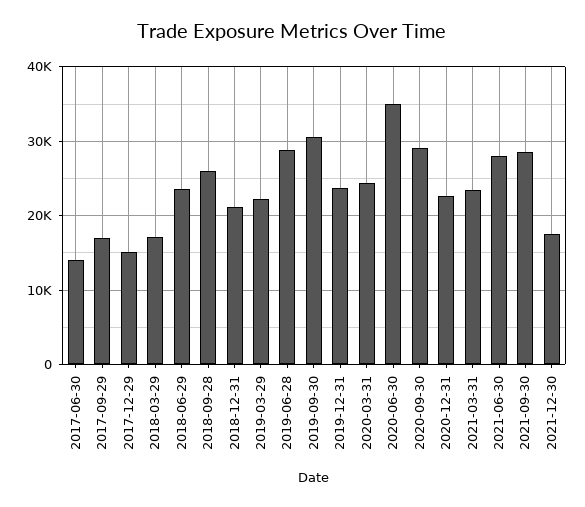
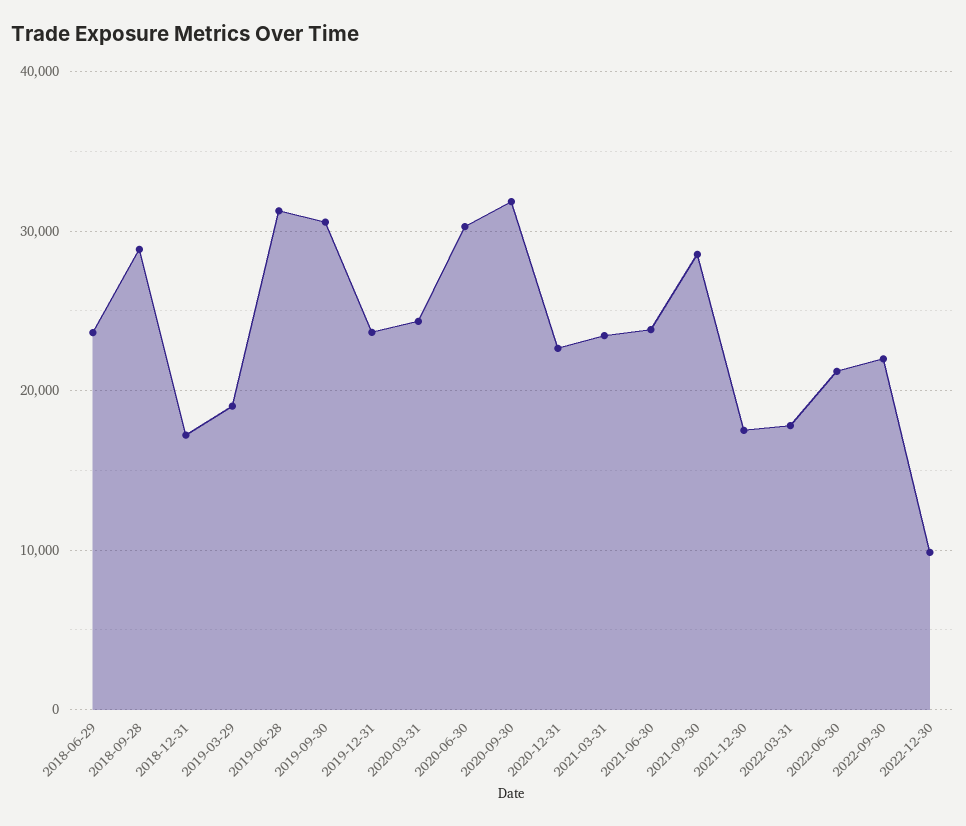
2017-06-30: 14000 -> none
2017-09-29: 17000 -> none
2017-12-29: 15000 -> none
2018-03-29: 17000 -> none
2018-09-28: 26000 -> 29000
2018-12-31: 21000 -> 17000
2019-03-29: 22000 -> 19000
2019-06-28: 29000 -> 31000
2020-06-30: 35000 -> 30000
2020-09-30: 29000 -> 32000
2021-06-30: 28000 -> 24000
2022-03-31: none -> 18000
2022-06-30: none -> 21000
2022-09-30: none -> 22000
2022-12-30: none -> 10000

